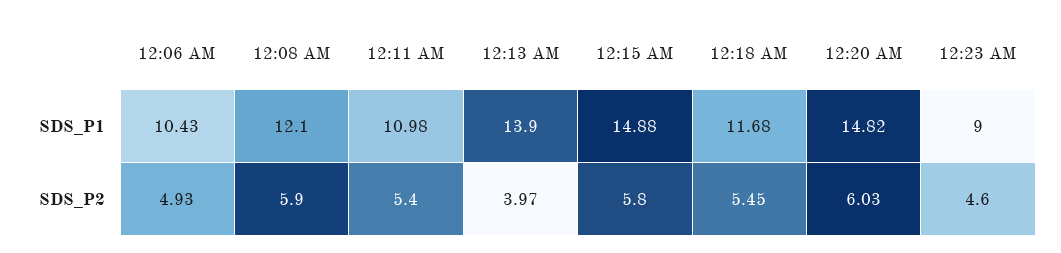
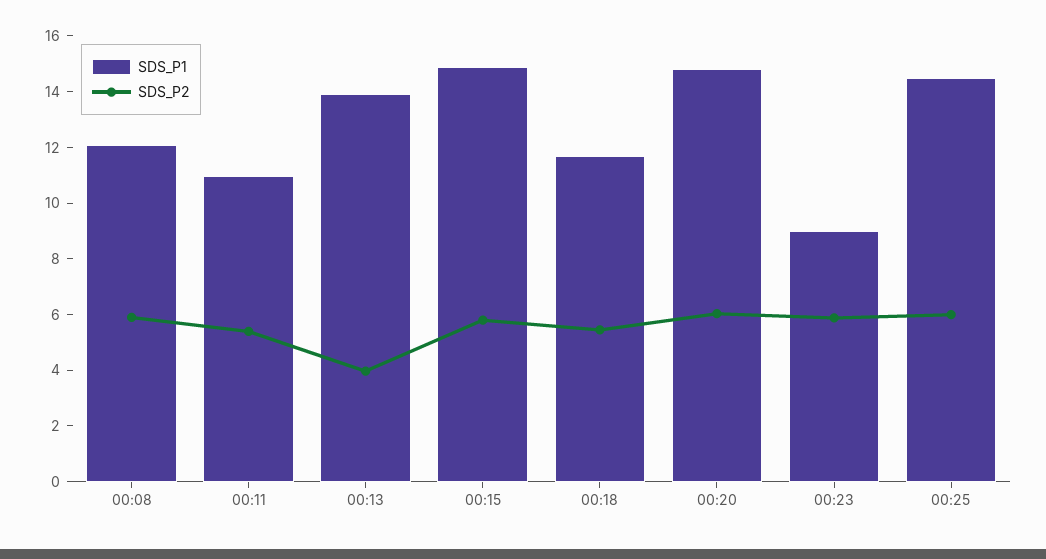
SDS_P1, 12:06 AM: 10.43 -> none
SDS_P2, 12:06 AM: 4.93 -> none
SDS_P2, 12:23 AM: 4.6 -> 6
SDS_P1, 00:25: none -> 14.5
SDS_P2, 00:25: none -> 6

